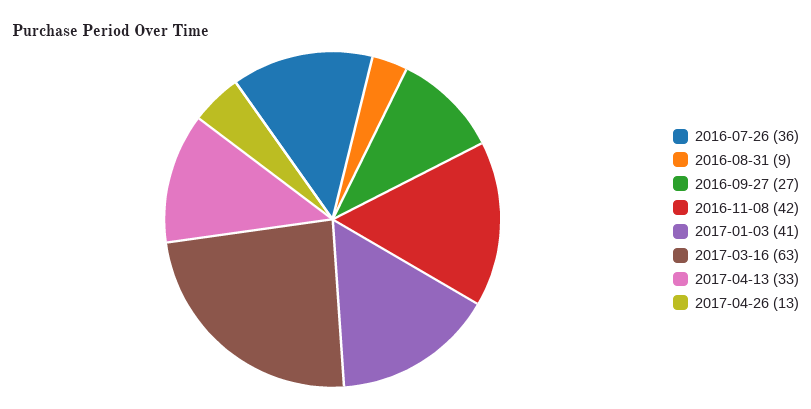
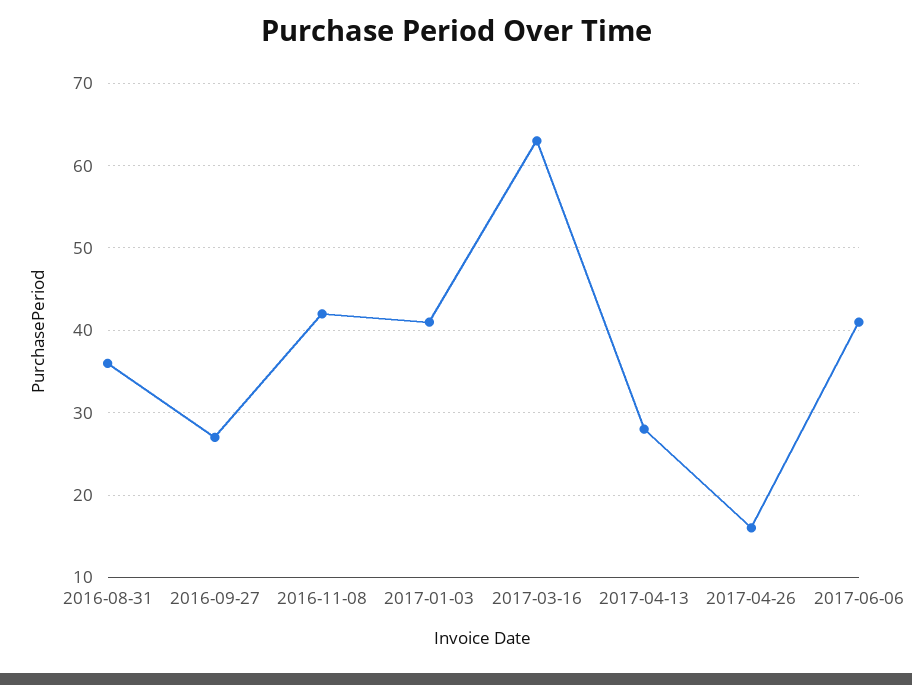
2016-07-26: 36 -> none
2016-08-31: 9 -> 36
2017-04-13: 33 -> 28
2017-04-26: 13 -> 16
2017-06-06: none -> 41

